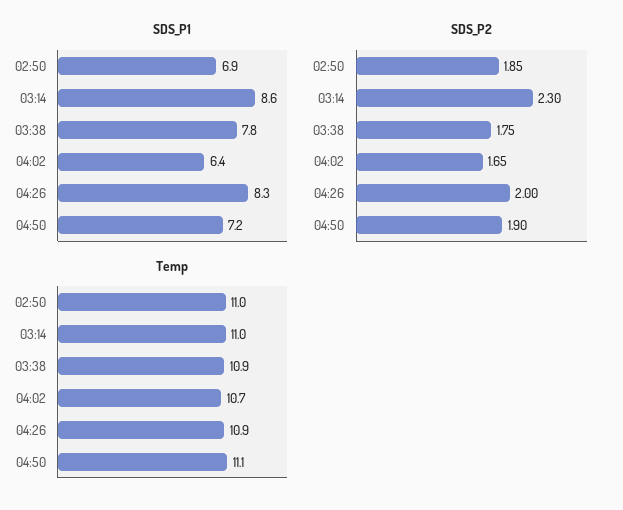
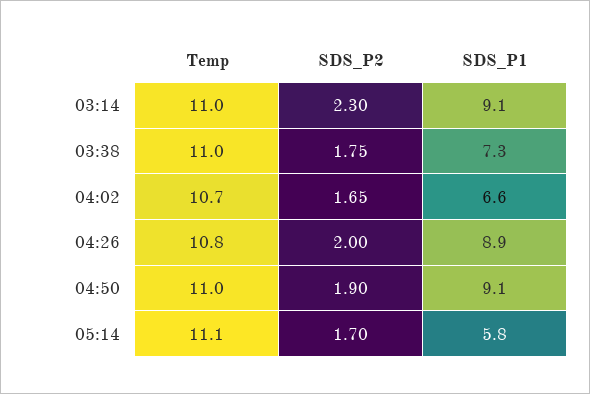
SDS_P1, 02:50: 6.9 -> none
SDS_P1, 03:14: 8.6 -> 9.1
SDS_P1, 03:38: 7.8 -> 7.3
SDS_P1, 04:02: 6.4 -> 6.6
SDS_P1, 04:26: 8.3 -> 8.9
SDS_P1, 04:50: 7.2 -> 9.1
SDS_P2, 02:50: 1.85 -> none
Temp, 02:50: 11 -> none
Temp, 03:38: 10.9 -> 11
Temp, 04:26: 10.9 -> 10.8
Temp, 04:50: 11.1 -> 11
Temp, 05:14: none -> 11.1
SDS_P2, 05:14: none -> 1.7
SDS_P1, 05:14: none -> 5.8

